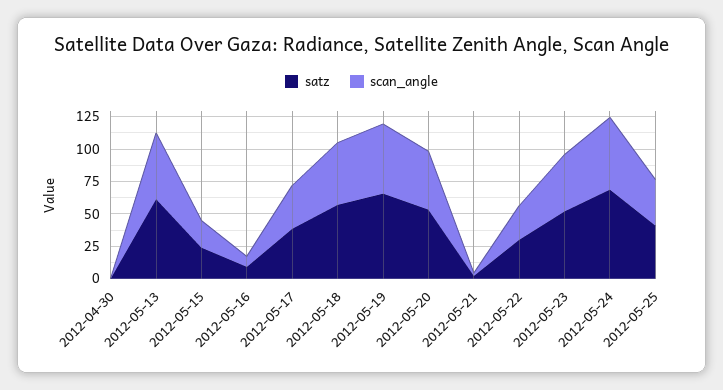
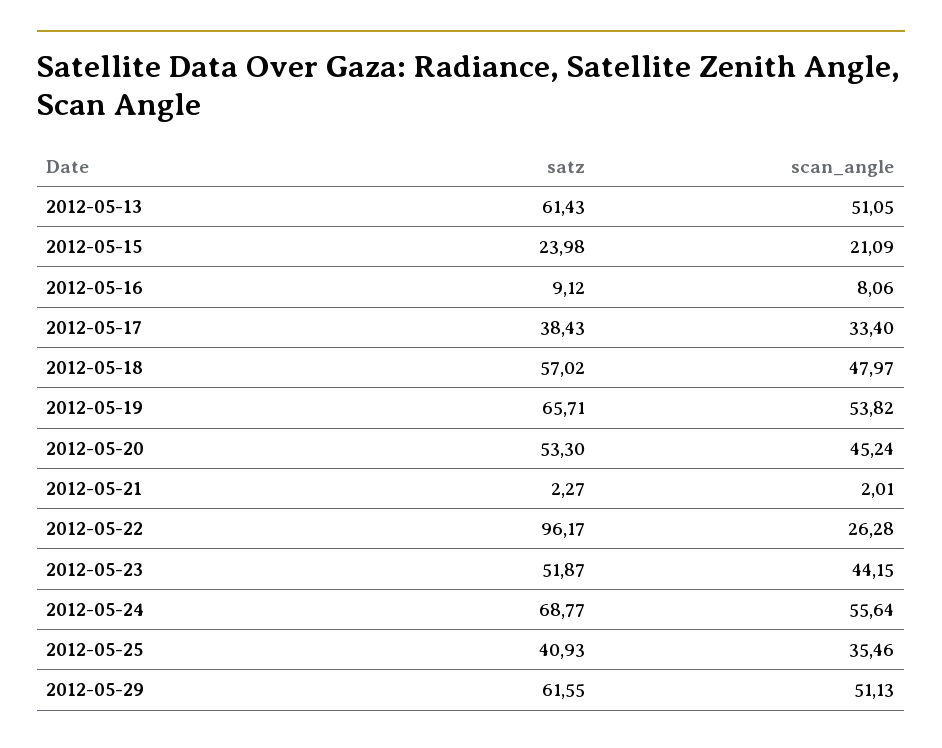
satz, 2012-04-30: 0 -> none
scan_angle, 2012-04-30: 0 -> none
satz, 2012-05-22: 25 -> 96.17
satz, 2012-05-29: none -> 61.55
scan_angle, 2012-05-29: none -> 51.13

